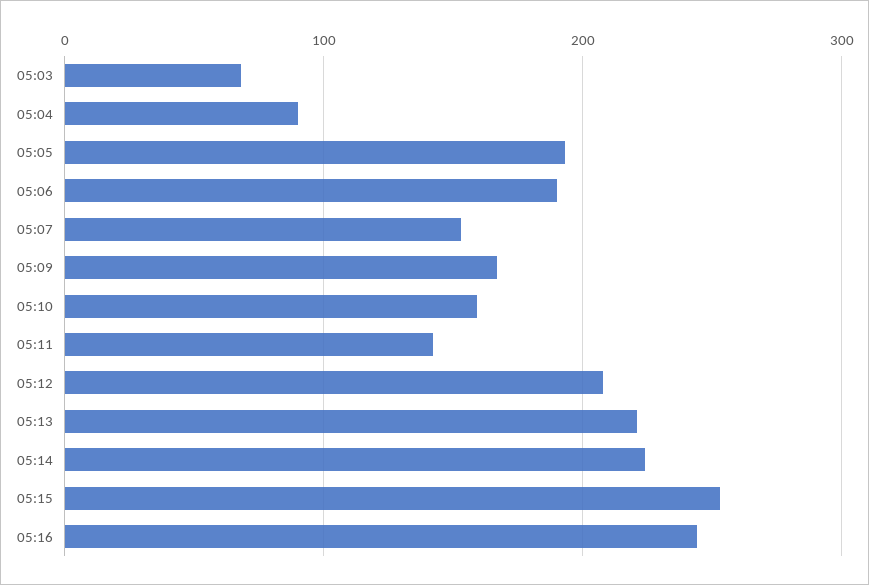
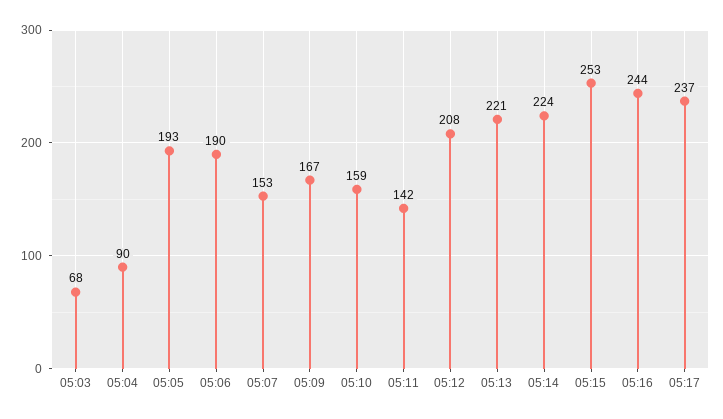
05:17: none -> 237

